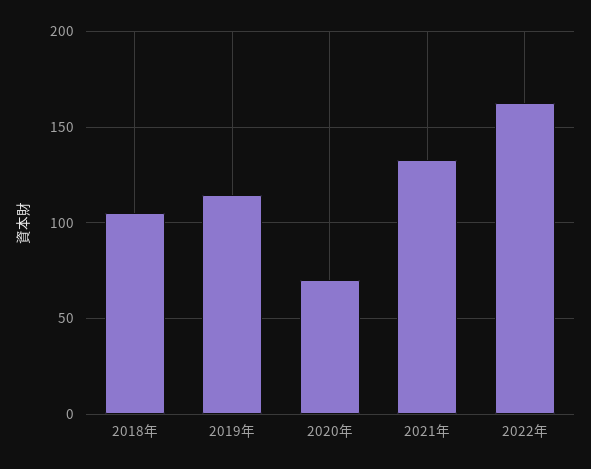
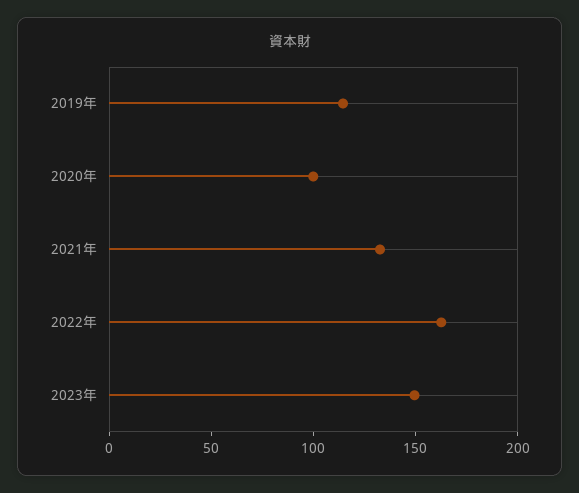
2018年: 105 -> none
2020年: 70 -> 100
2023年: none -> 150

